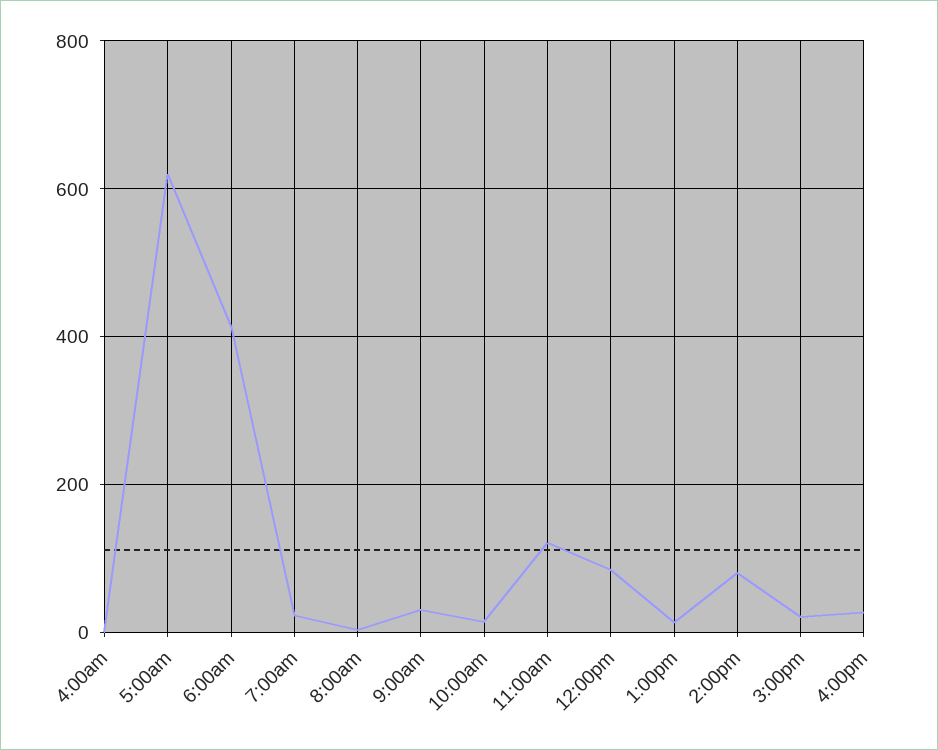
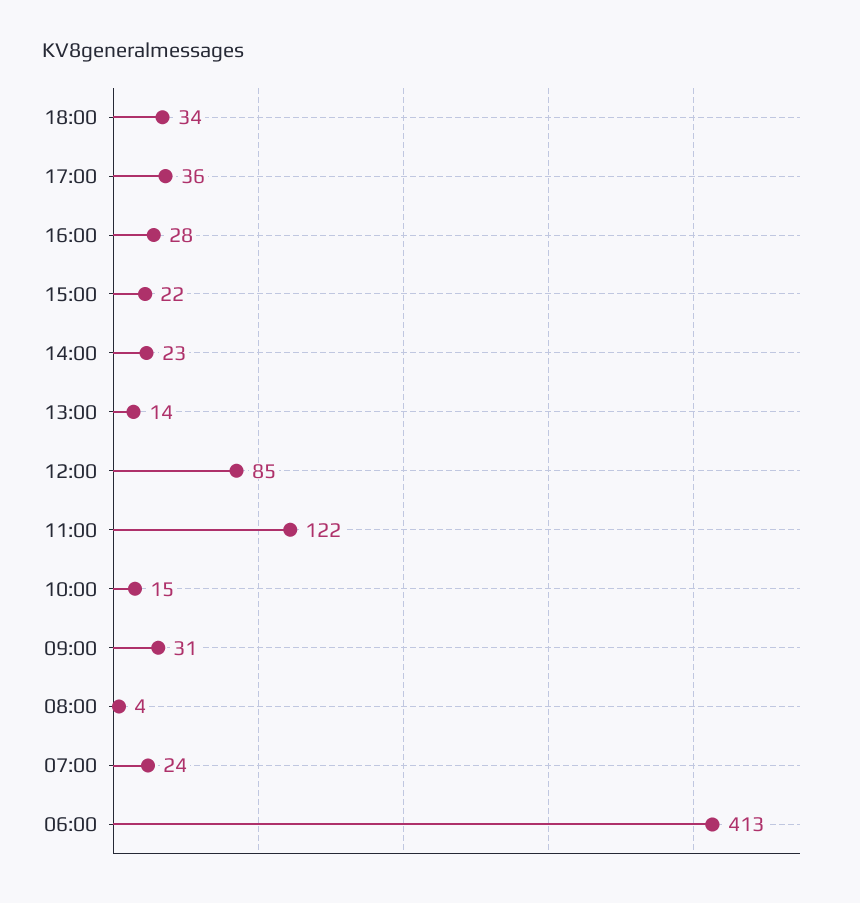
4:00am: 0 -> none
5:00am: 620 -> none
2:00pm: 80 -> 23
18:00: none -> 34
17:00: none -> 36

